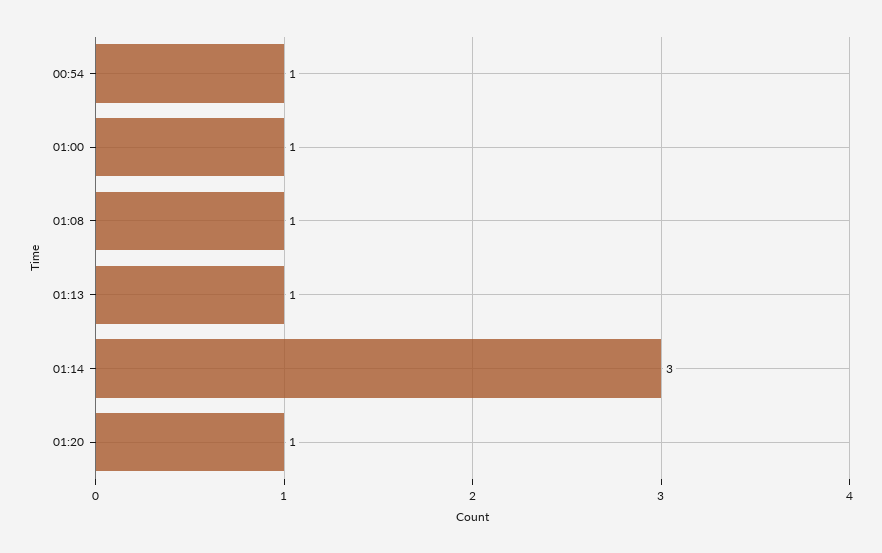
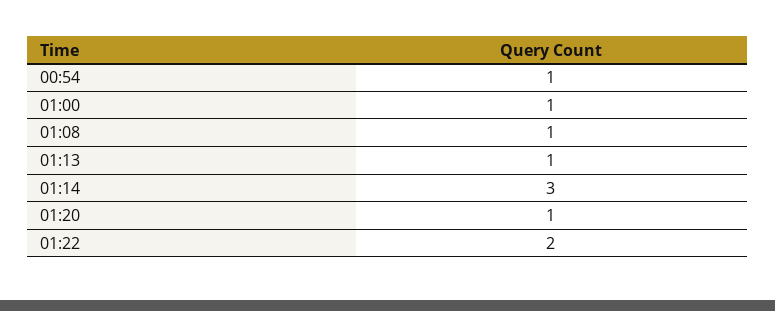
01:22: none -> 2

